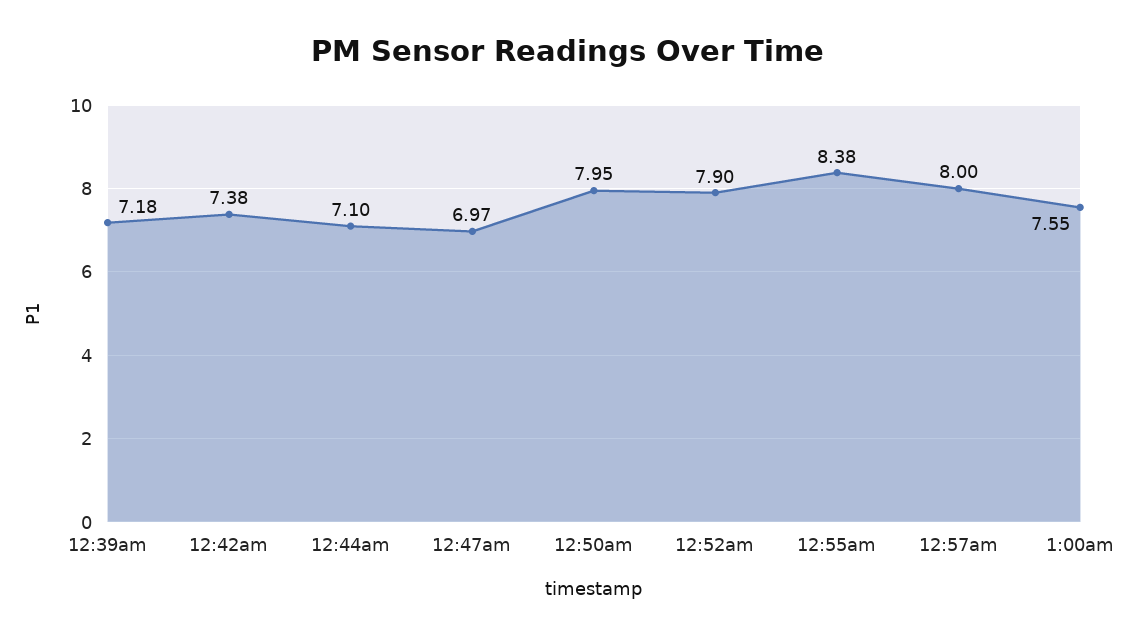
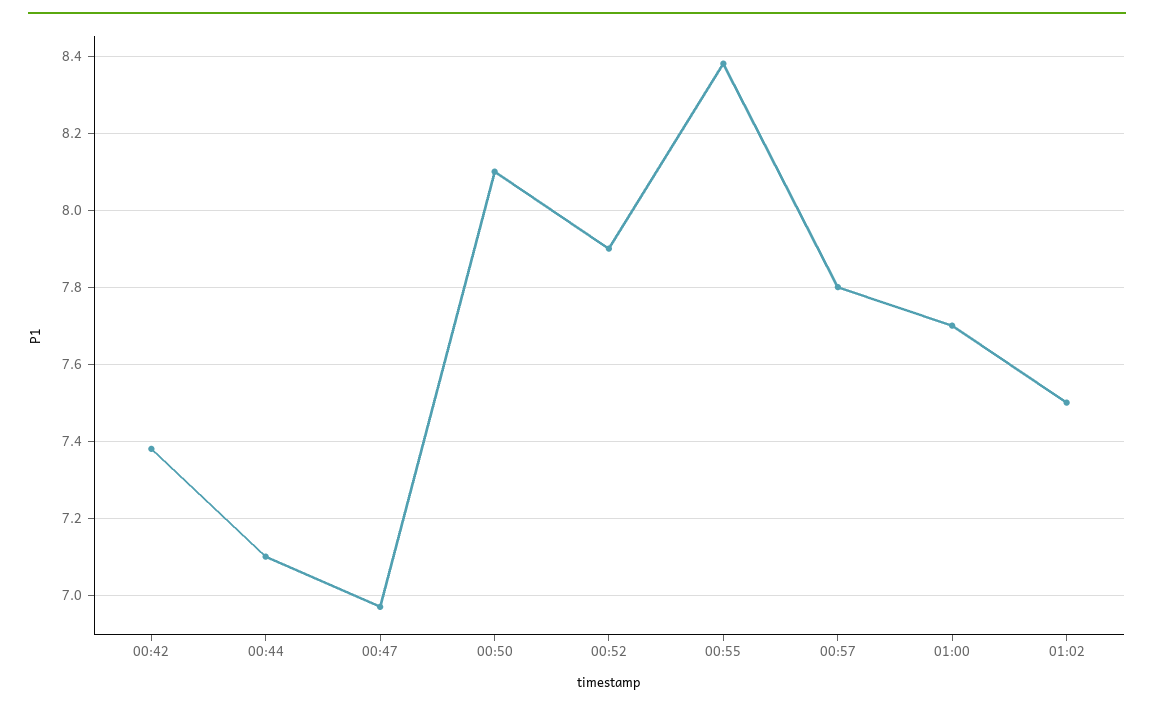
12:39am: 7.18 -> none
12:50am: 7.95 -> 8.1
12:57am: 8 -> 7.8
1:00am: 7.55 -> 7.7
01:02: none -> 7.5

